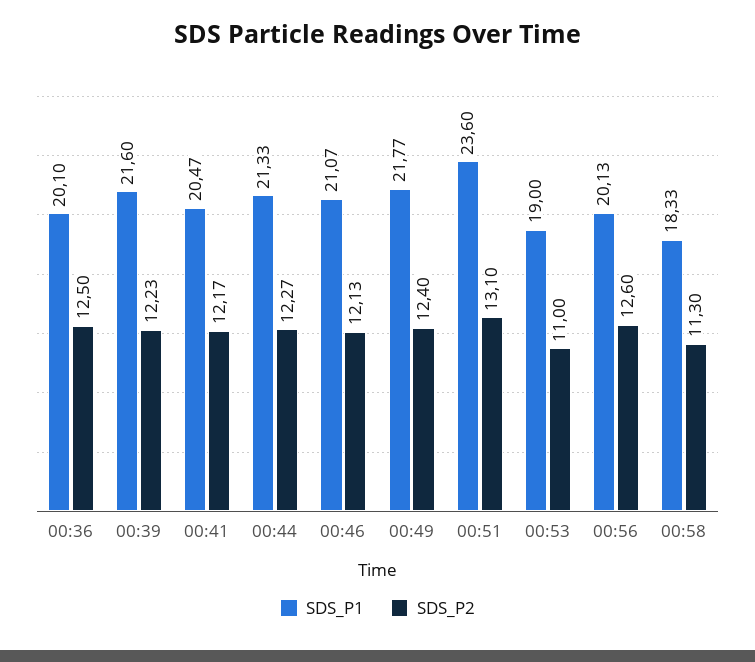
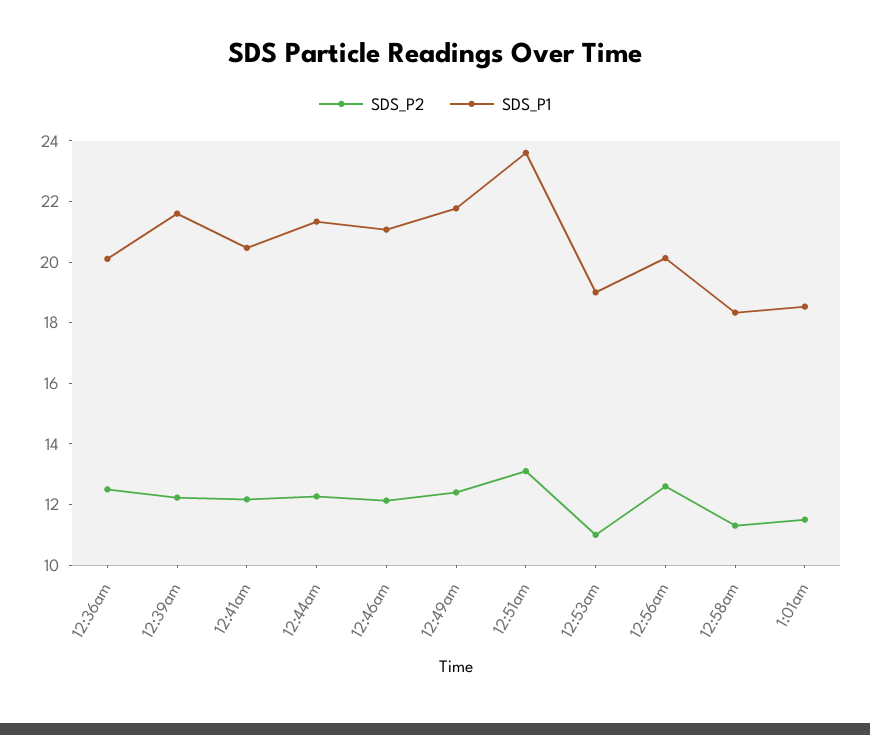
SDS_P2, 1:01am: none -> 11.5
SDS_P1, 1:01am: none -> 18.5

